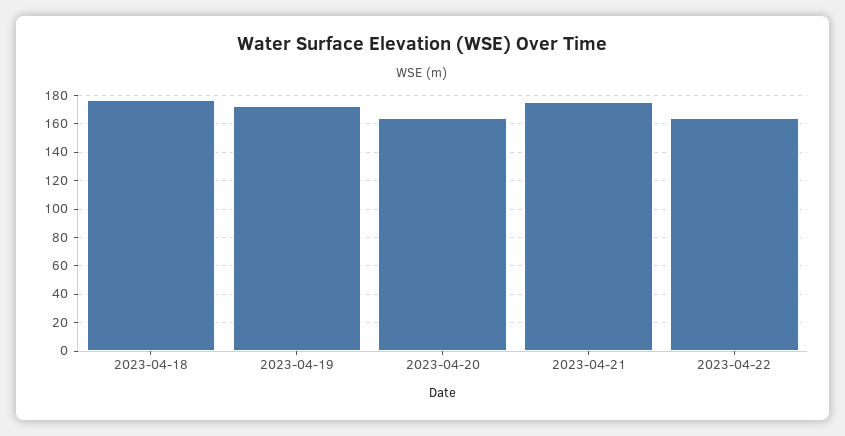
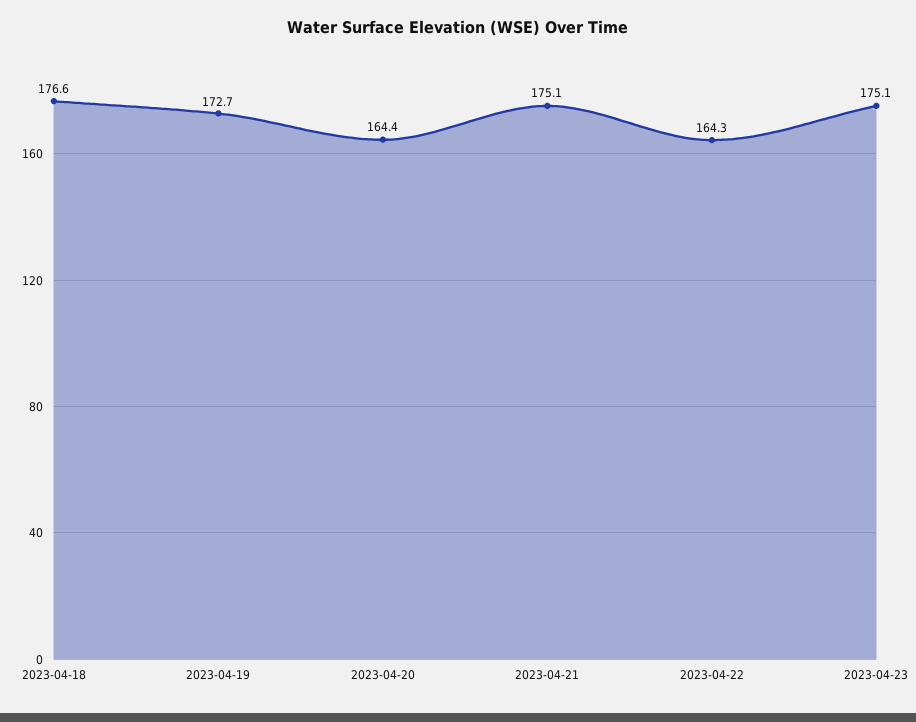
2023-04-23: none -> 175.1

